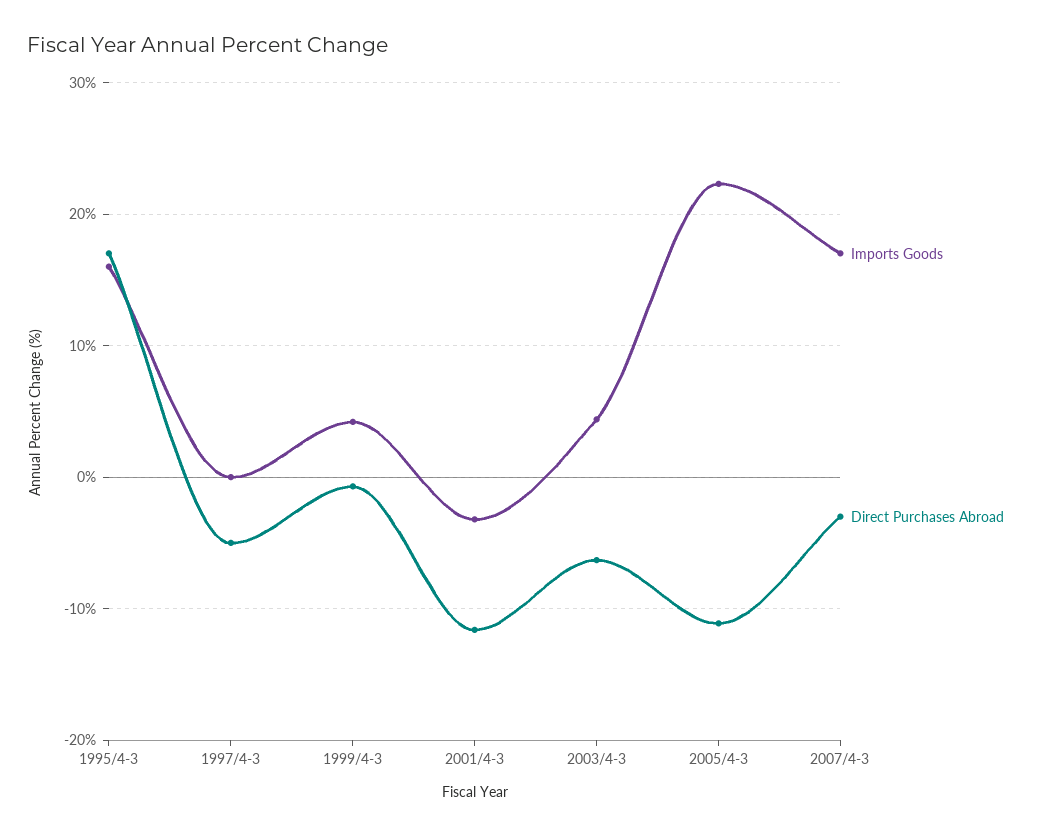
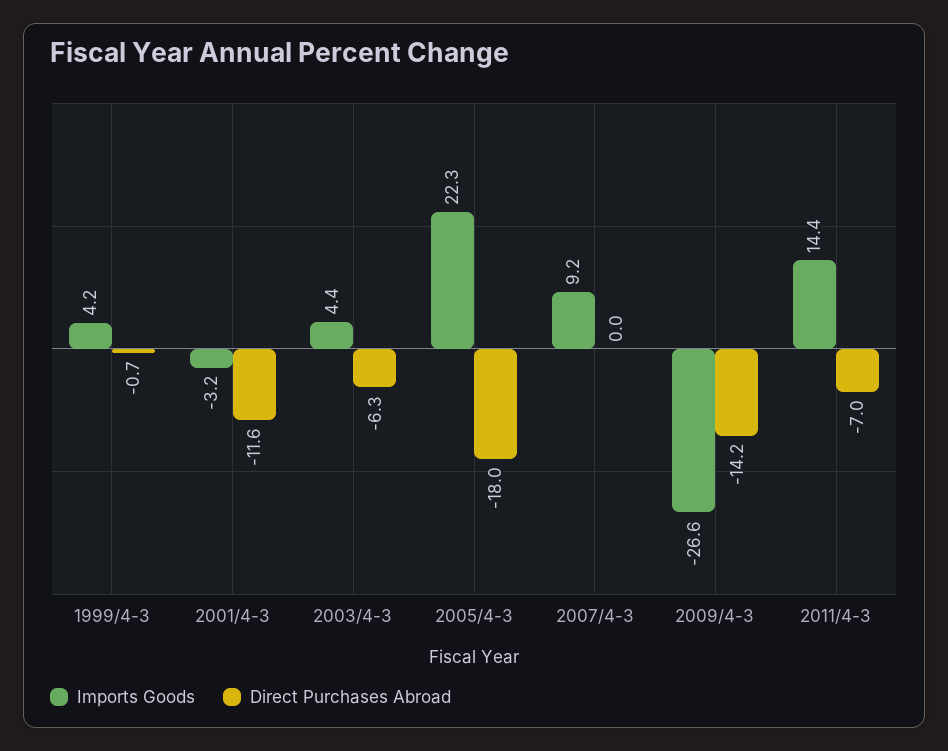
Imports Goods, 1995/4-3: 16 -> none
Direct Purchases Abroad, 1995/4-3: 17 -> none
Imports Goods, 1997/4-3: 0 -> none
Direct Purchases Abroad, 1997/4-3: -5 -> none
Direct Purchases Abroad, 2005/4-3: -11 -> -18
Imports Goods, 2007/4-3: 17 -> 9.2
Direct Purchases Abroad, 2007/4-3: -3 -> 0
Imports Goods, 2009/4-3: none -> -26.6
Direct Purchases Abroad, 2009/4-3: none -> -14.2
Imports Goods, 2011/4-3: none -> 14.4
Direct Purchases Abroad, 2011/4-3: none -> -7

